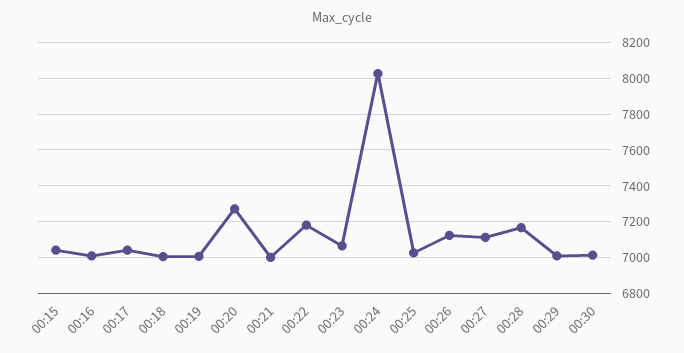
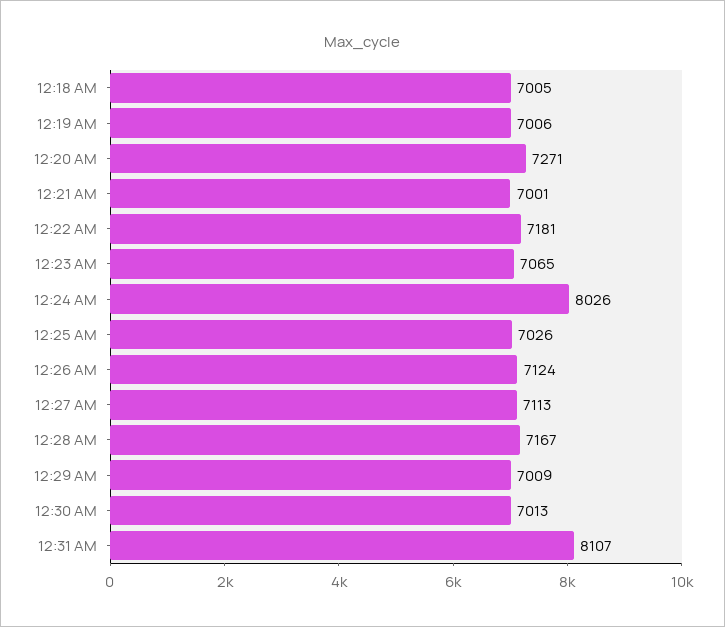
00:15: 7050 -> none
00:16: 7000 -> none
00:17: 7050 -> none
12:31 AM: none -> 8107

